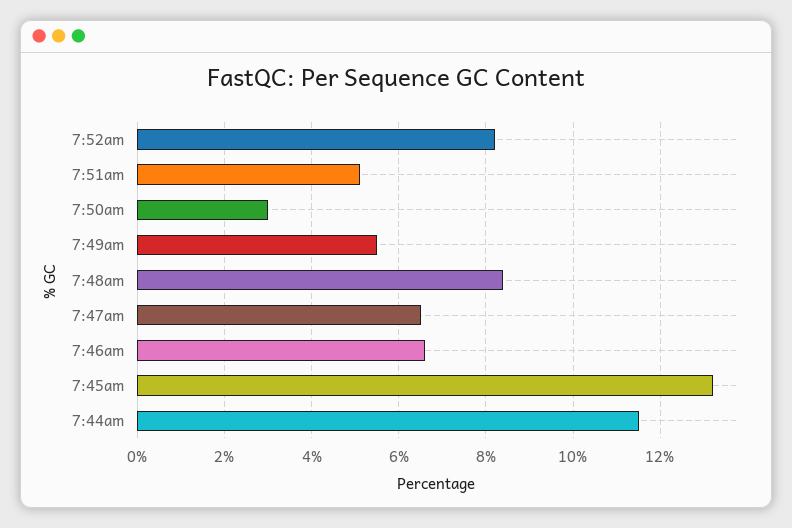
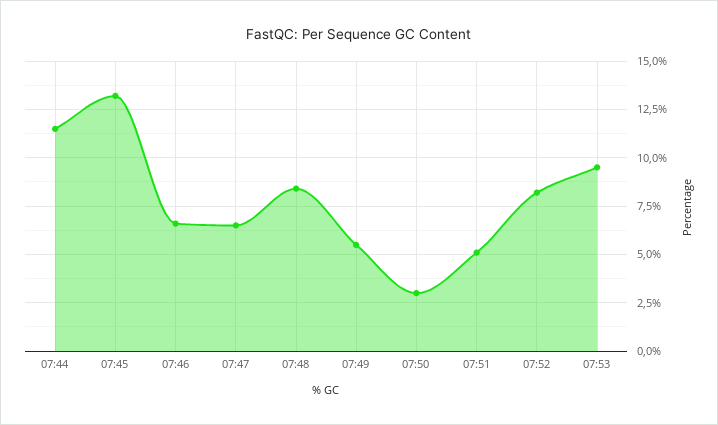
07:53: none -> 9.5

